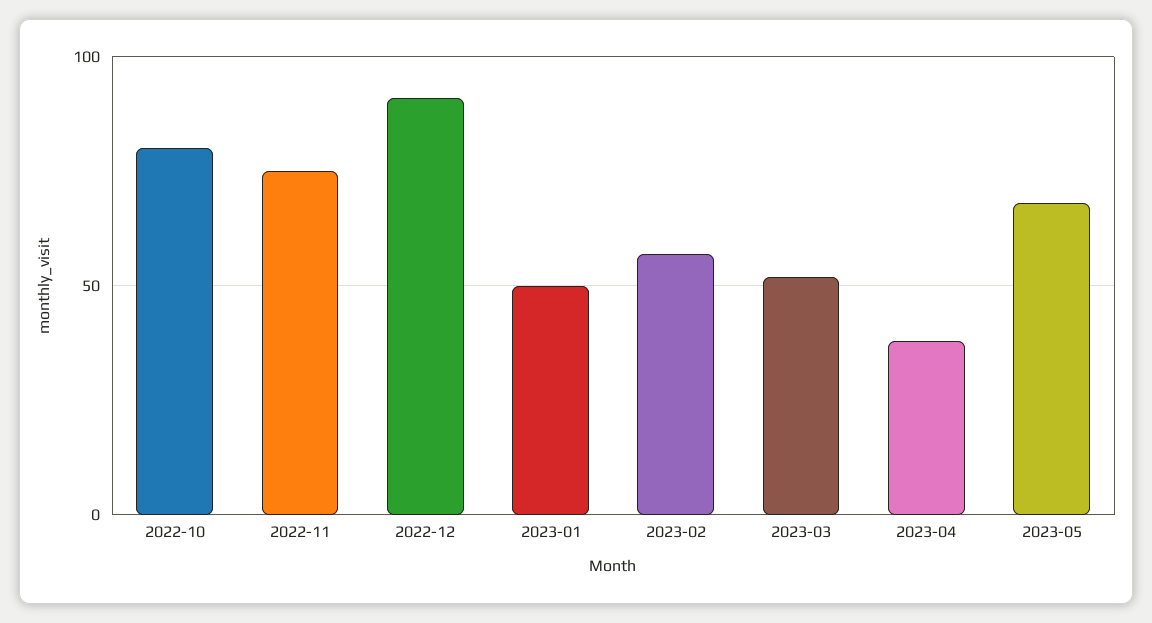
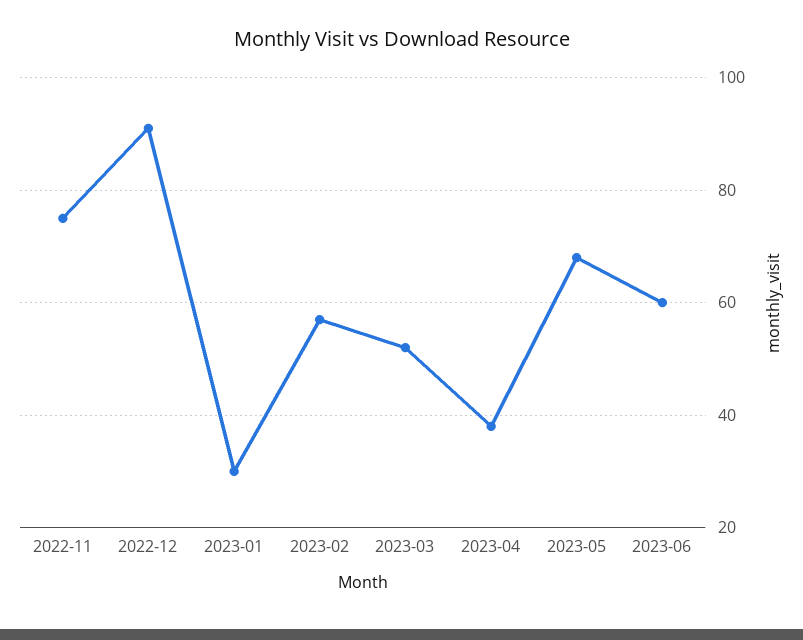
2022-10: 80 -> none
2023-01: 50 -> 30
2023-06: none -> 60

